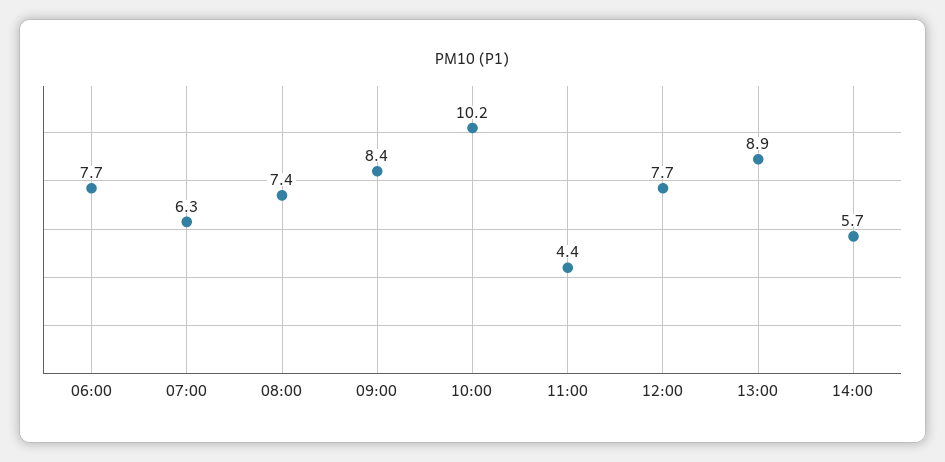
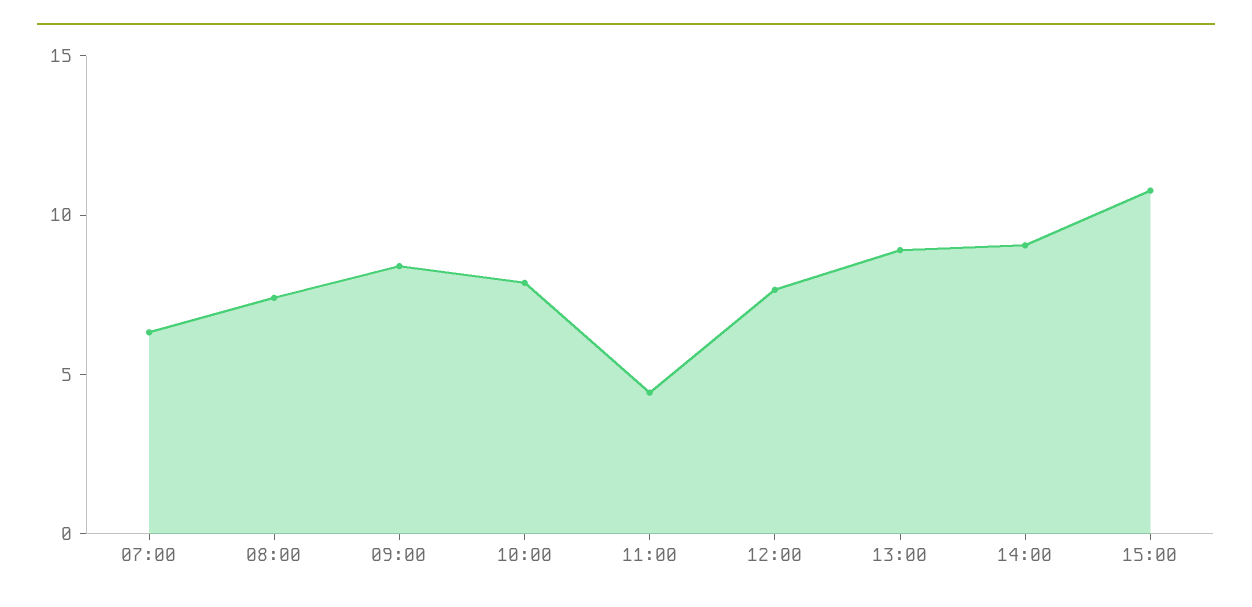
06:00: 7.7 -> none
10:00: 10.2 -> 8
14:00: 5.7 -> 9
15:00: none -> 11

